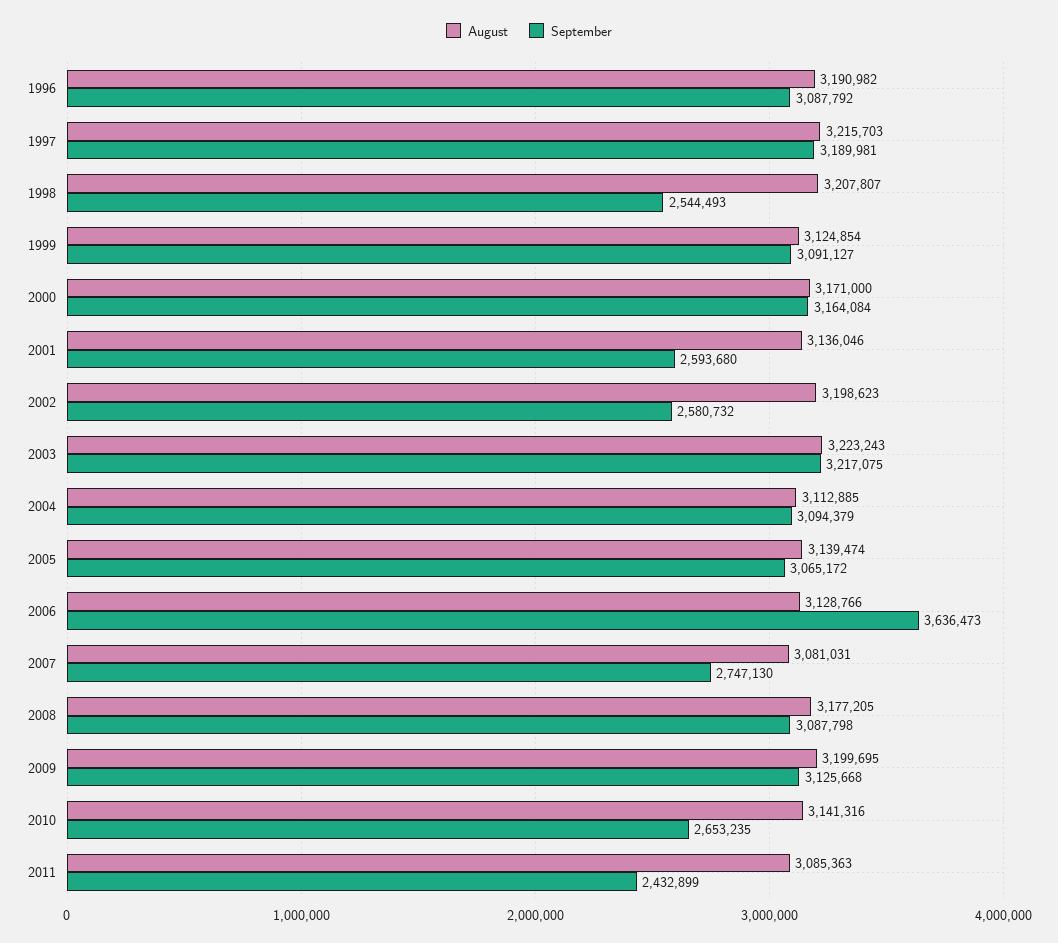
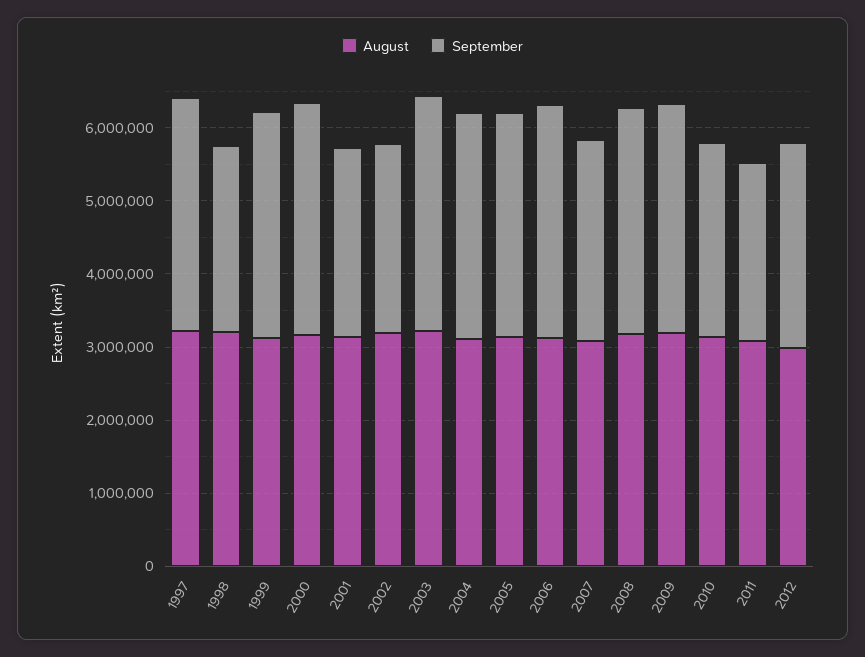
August, 1996: 3190982 -> none
September, 1996: 3087792 -> none
September, 2006: 3636473 -> 3200000
August, 2012: none -> 3000000
September, 2012: none -> 2800000

